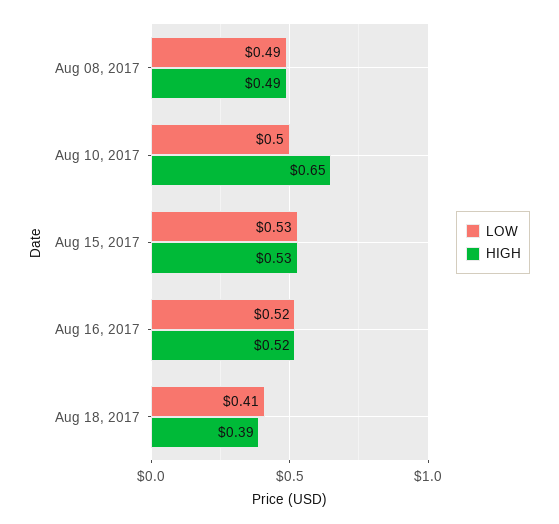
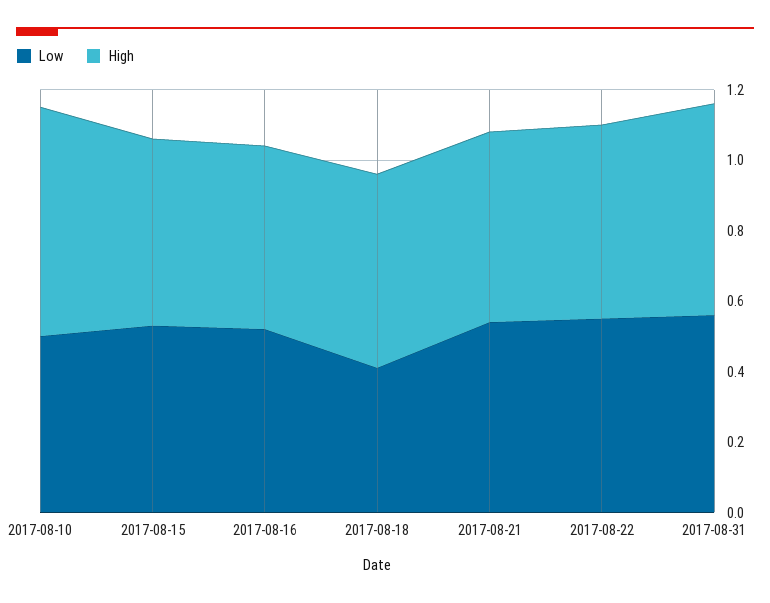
LOW, Aug 08, 2017: 0.49 -> none
HIGH, Aug 08, 2017: 0.49 -> none
HIGH, Aug 18, 2017: 0.39 -> 0.55
LOW, 2017-08-21: none -> 0.55
HIGH, 2017-08-21: none -> 0.55
LOW, 2017-08-22: none -> 0.55
HIGH, 2017-08-22: none -> 0.55
LOW, 2017-08-31: none -> 0.55
HIGH, 2017-08-31: none -> 0.6

